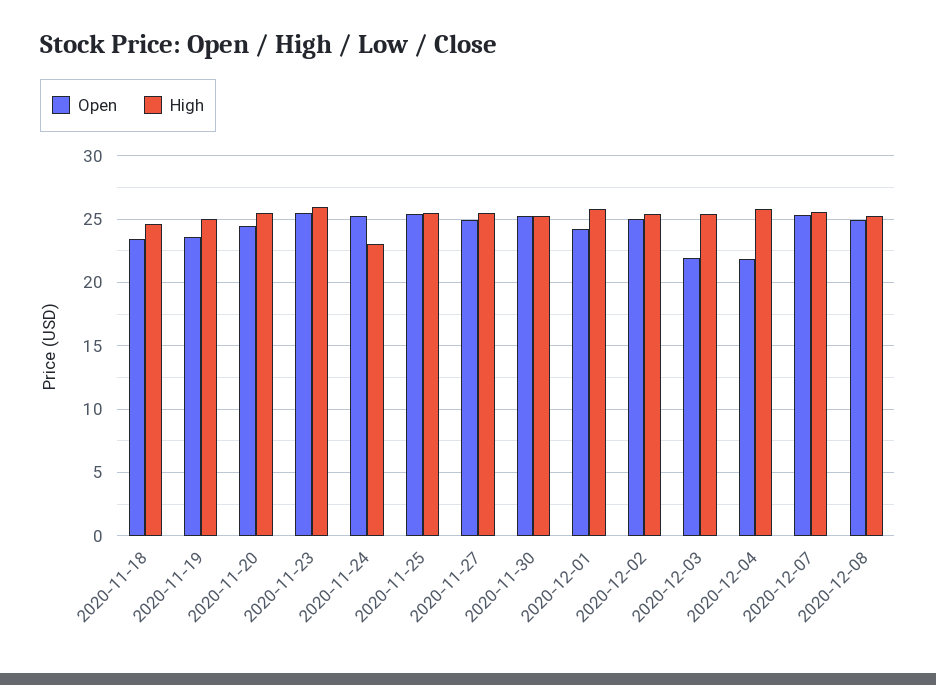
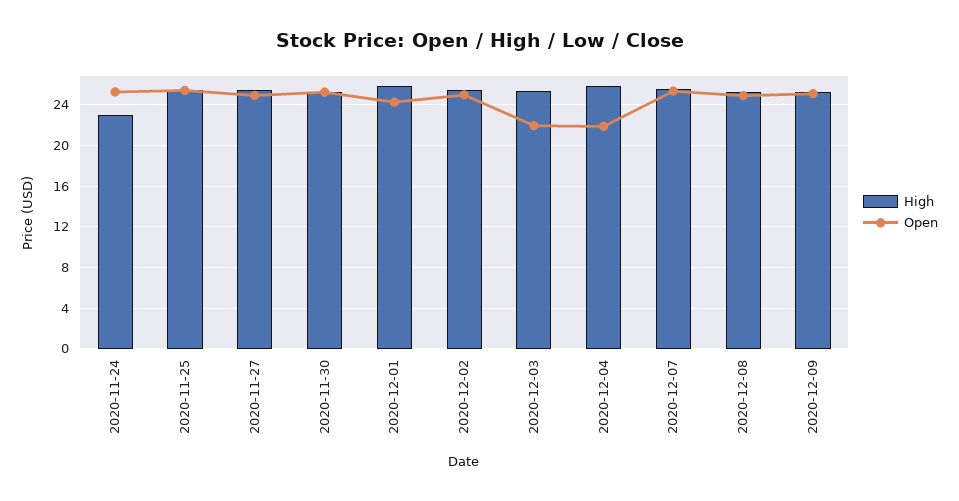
Open, 2020-11-18: 23.5 -> none
High, 2020-11-18: 24.5 -> none
Open, 2020-11-19: 23.5 -> none
High, 2020-11-19: 25 -> none
Open, 2020-11-20: 24.5 -> none
High, 2020-11-20: 25.5 -> none
Open, 2020-11-23: 25.5 -> none
High, 2020-11-23: 26 -> none
High, 2020-12-09: none -> 25
Open, 2020-12-09: none -> 25

